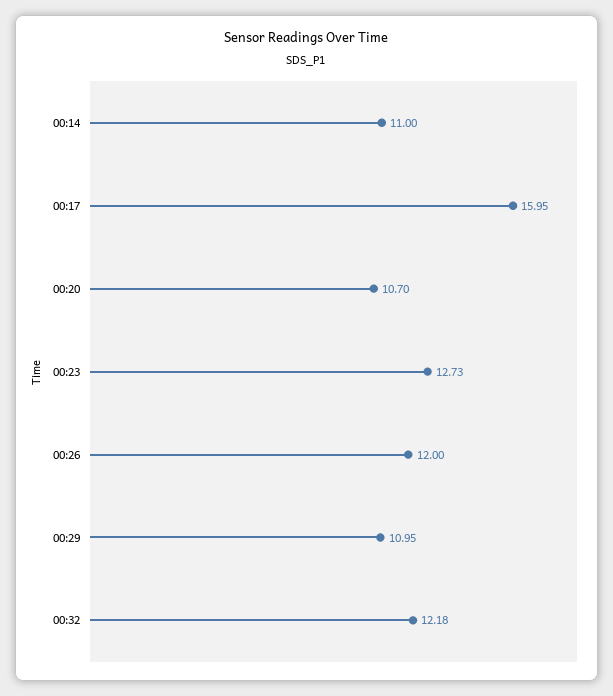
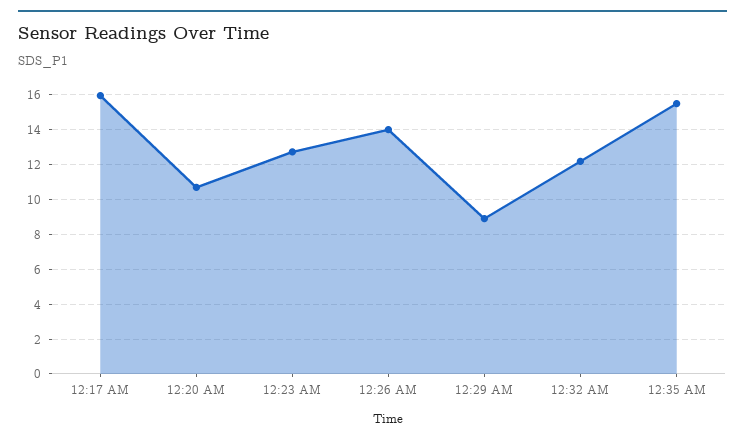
00:14: 11 -> none
00:26: 12 -> 14
00:29: 10.95 -> 9
12:35 AM: none -> 15.5

